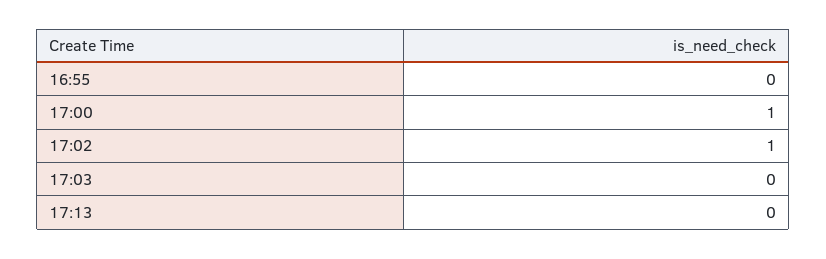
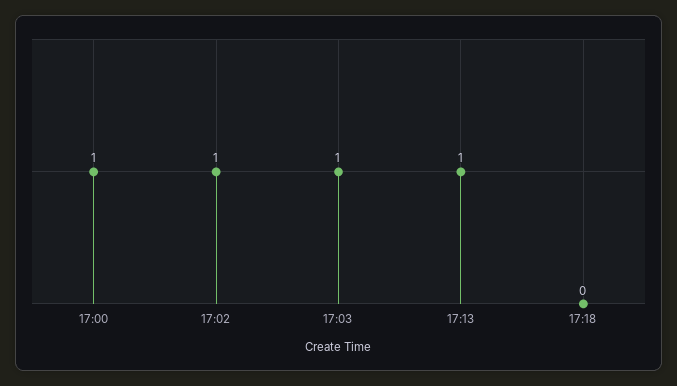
16:55: 0 -> none
17:03: 0 -> 1
17:13: 0 -> 1
17:18: none -> 0

